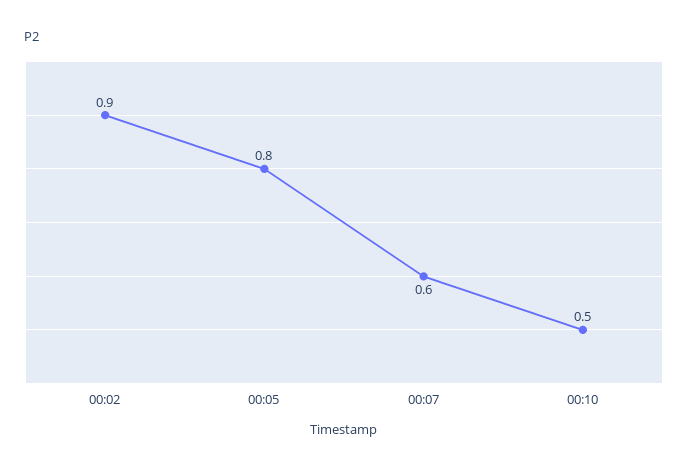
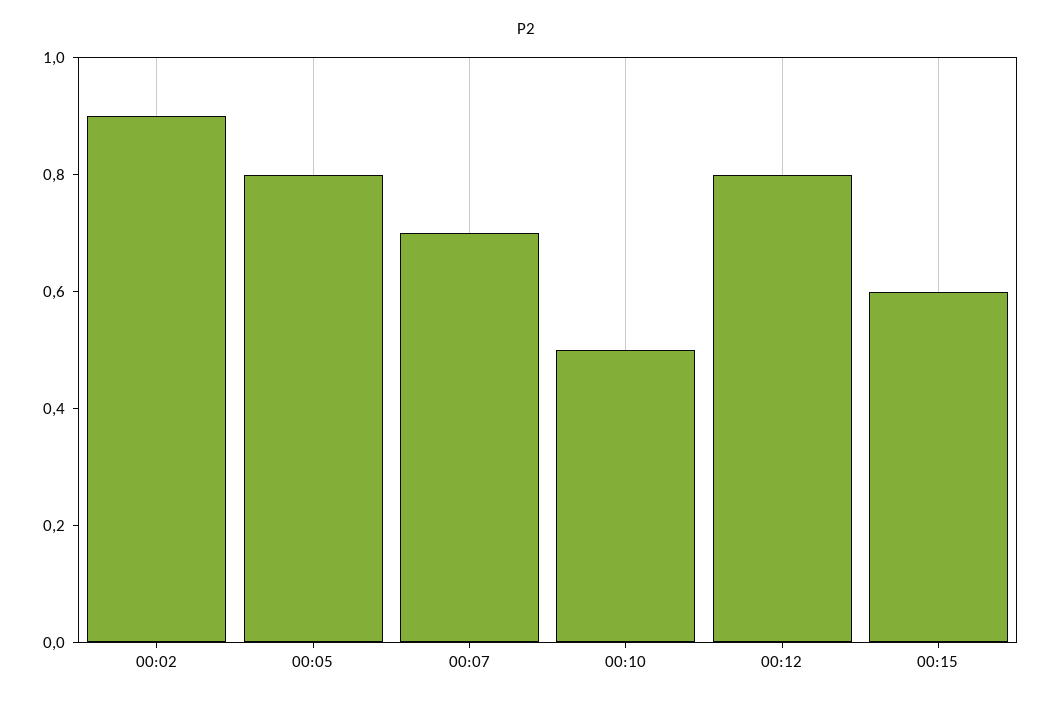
00:07: 0.6 -> 0.7
00:12: none -> 0.8
00:15: none -> 0.6

